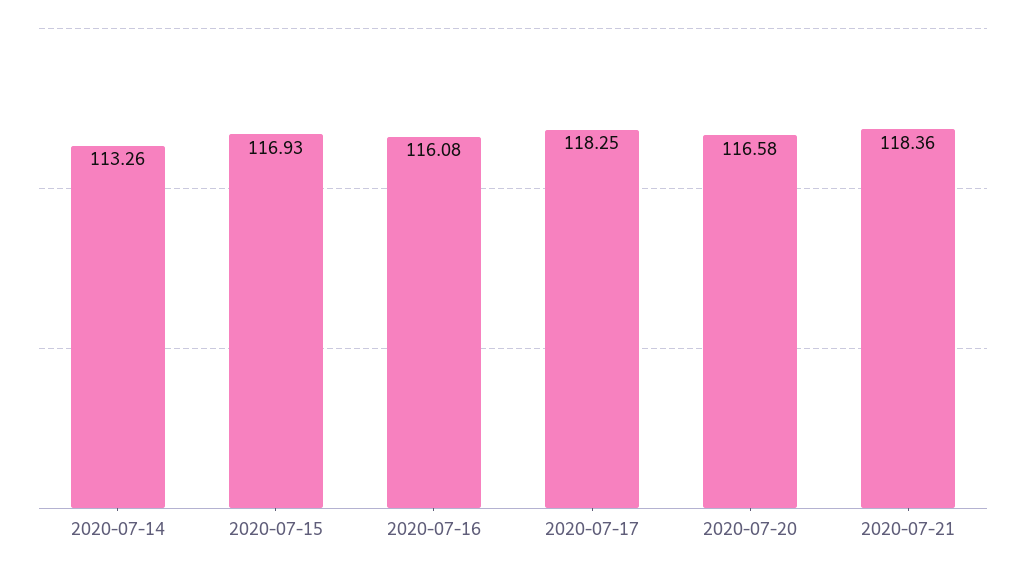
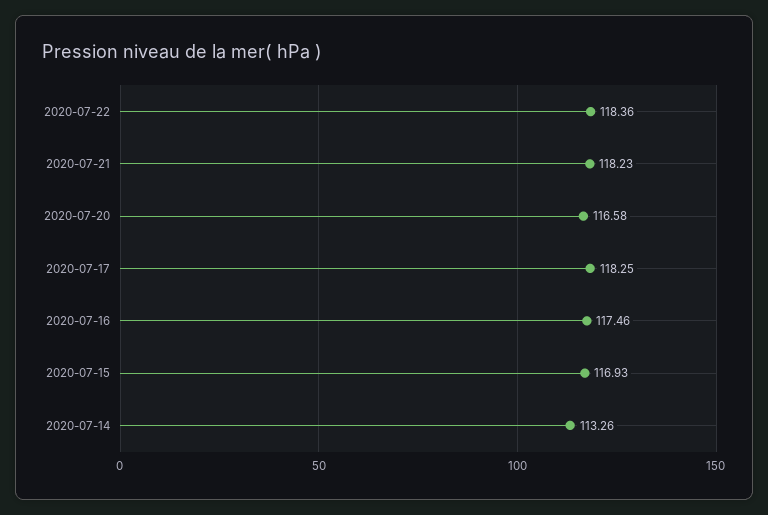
2020-07-16: 116.08 -> 117.46
2020-07-21: 118.36 -> 118.23
2020-07-22: none -> 118.36

